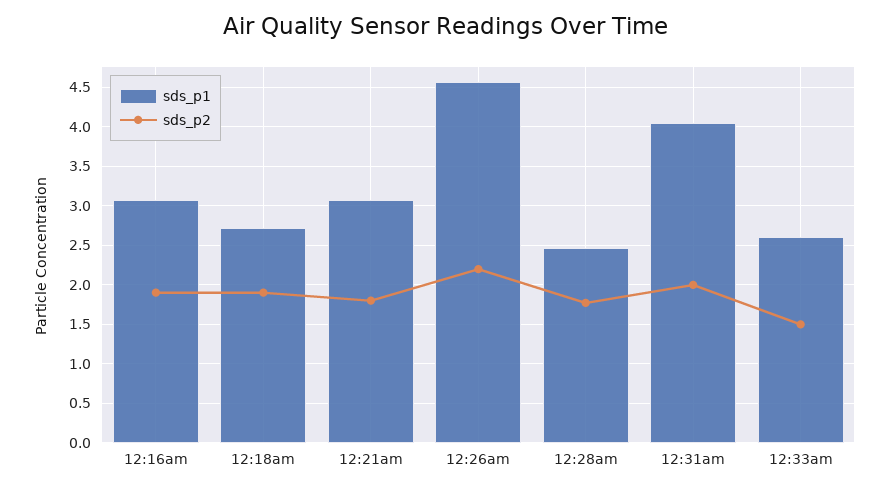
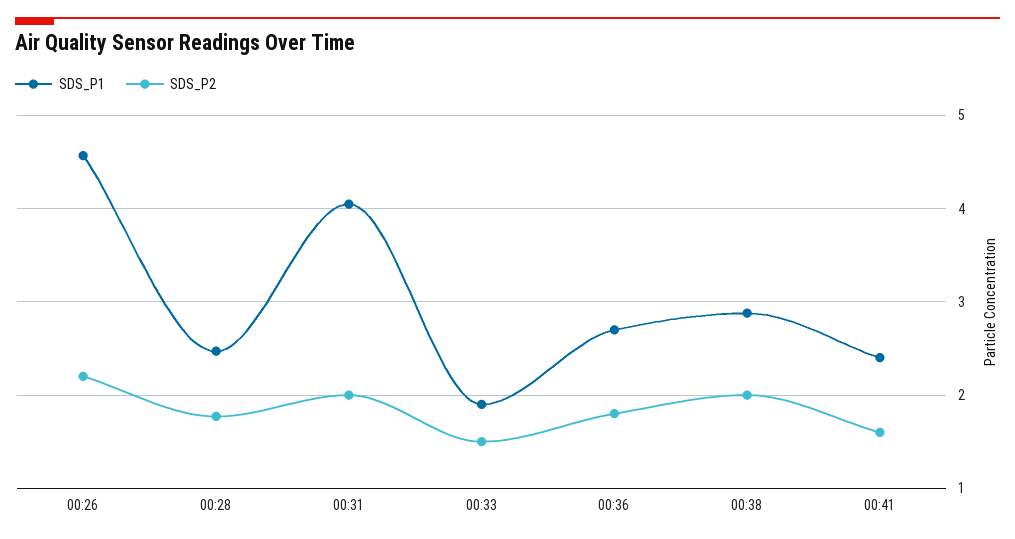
sds_p1, 12:16am: 3.1 -> none
sds_p2, 12:16am: 1.9 -> none
sds_p1, 12:18am: 2.7 -> none
sds_p2, 12:18am: 1.9 -> none
sds_p1, 12:21am: 3.1 -> none
sds_p2, 12:21am: 1.8 -> none
sds_p1, 12:33am: 2.6 -> 1.9
sds_p1, 00:36: none -> 2.7
sds_p2, 00:36: none -> 1.8
sds_p1, 00:38: none -> 2.9
sds_p2, 00:38: none -> 2
sds_p1, 00:41: none -> 2.4
sds_p2, 00:41: none -> 1.6

